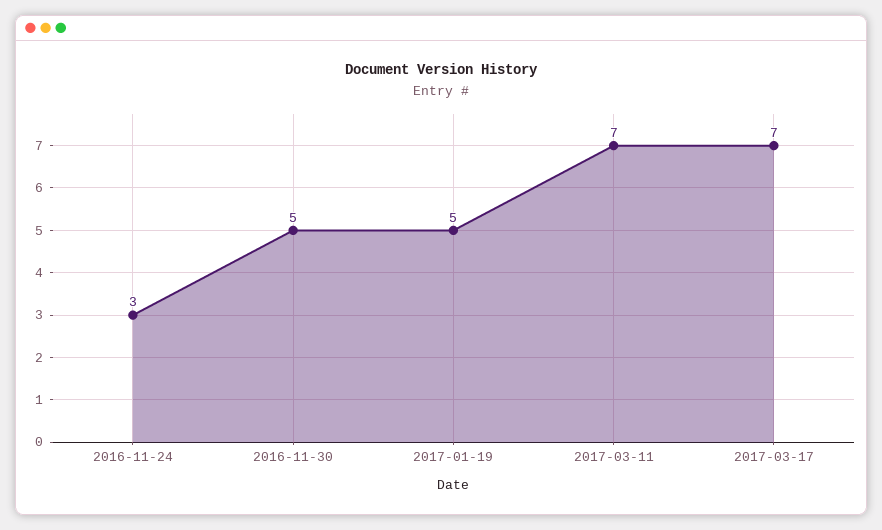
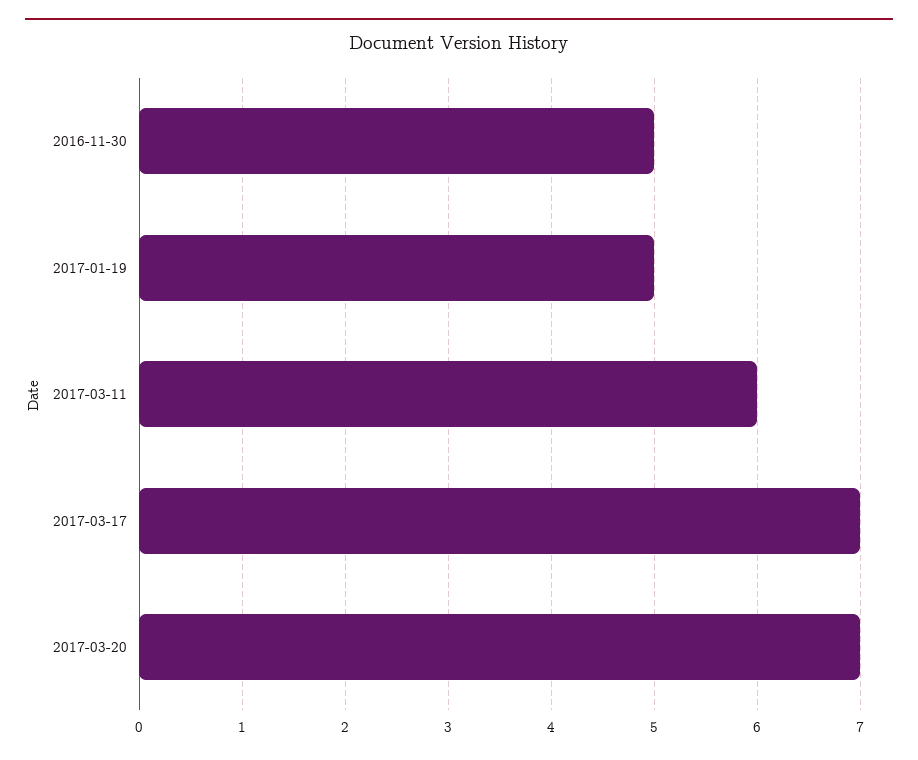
2016-11-24: 3 -> none
2017-03-11: 7 -> 6
2017-03-20: none -> 7

